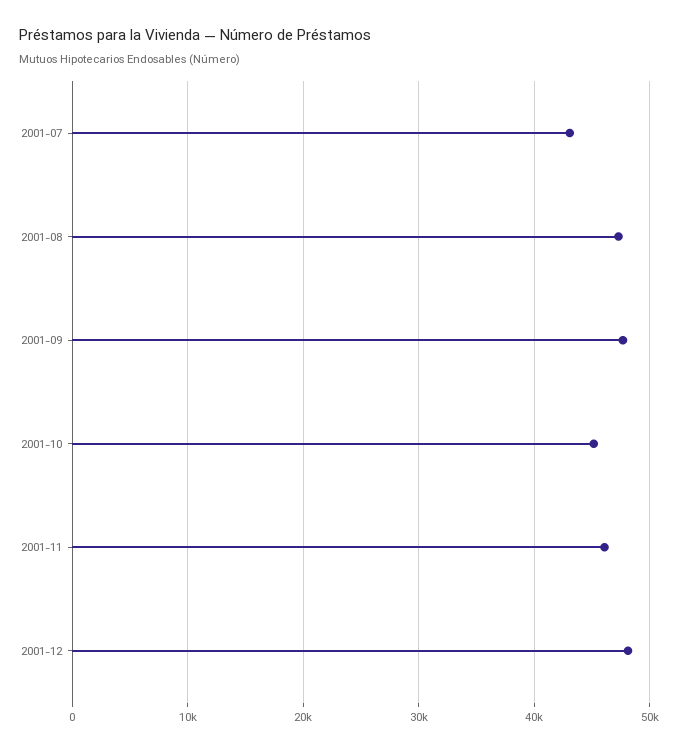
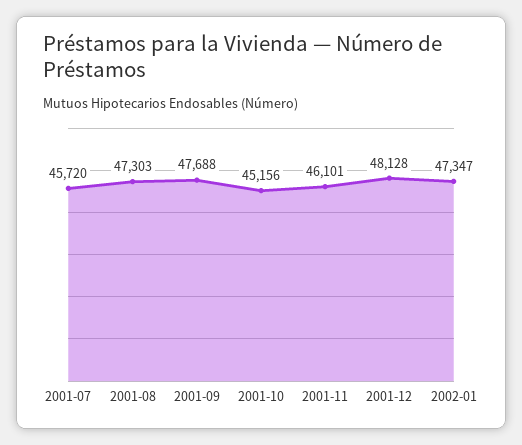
2001-07: 43000 -> 45720
2002-01: none -> 47347

